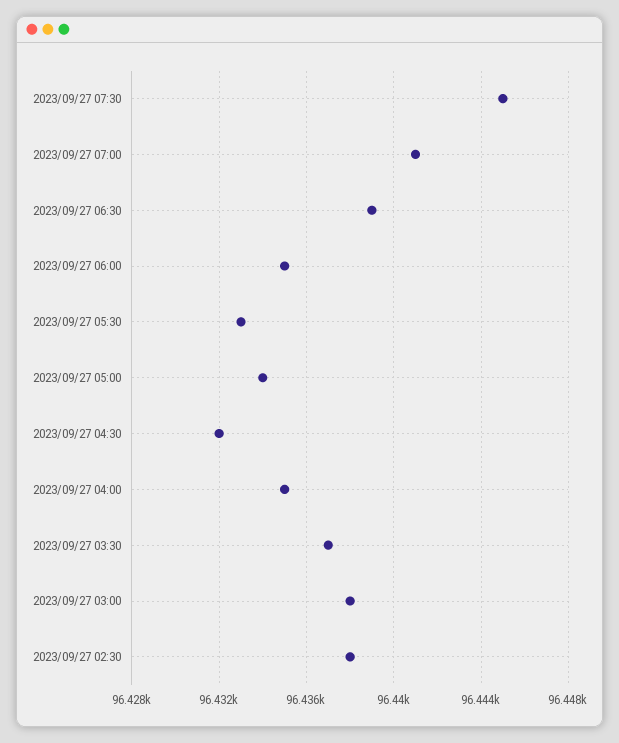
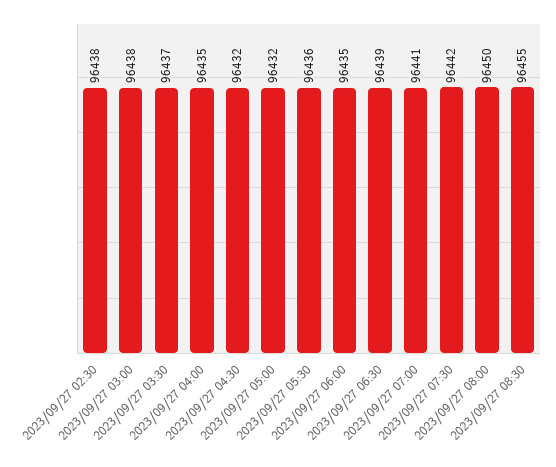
2023/09/27 07:30: 96445 -> 96442
2023/09/27 05:30: 96433 -> 96436
2023/09/27 05:00: 96434 -> 96432
2023/09/27 08:00: none -> 96450
2023/09/27 08:30: none -> 96455

